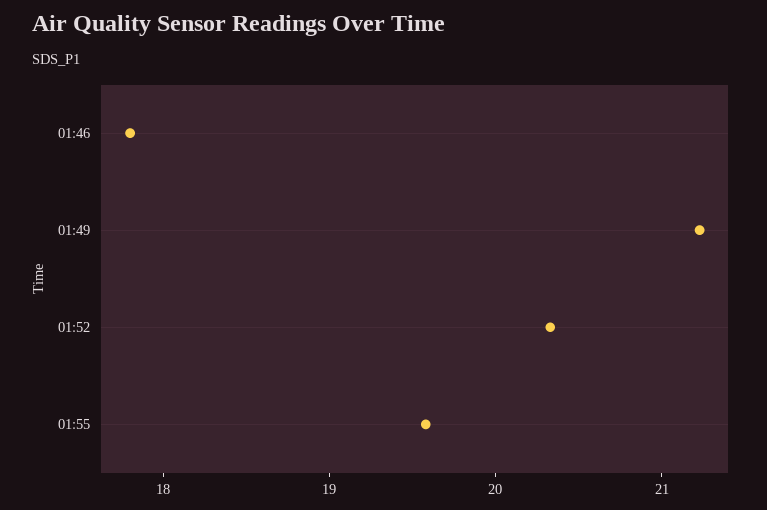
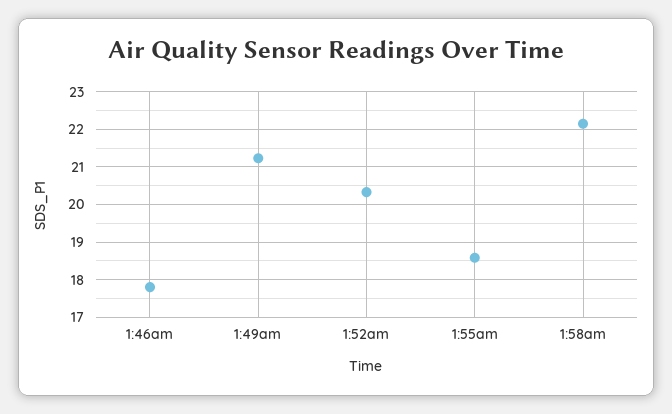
01:55: 19.6 -> 18.6
1:58am: none -> 22.2

